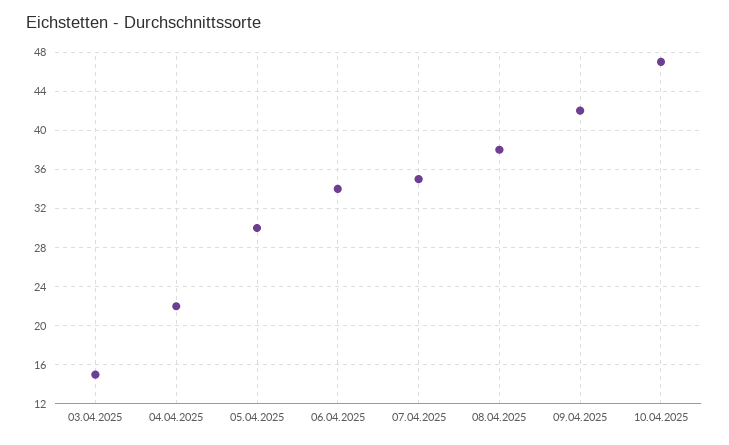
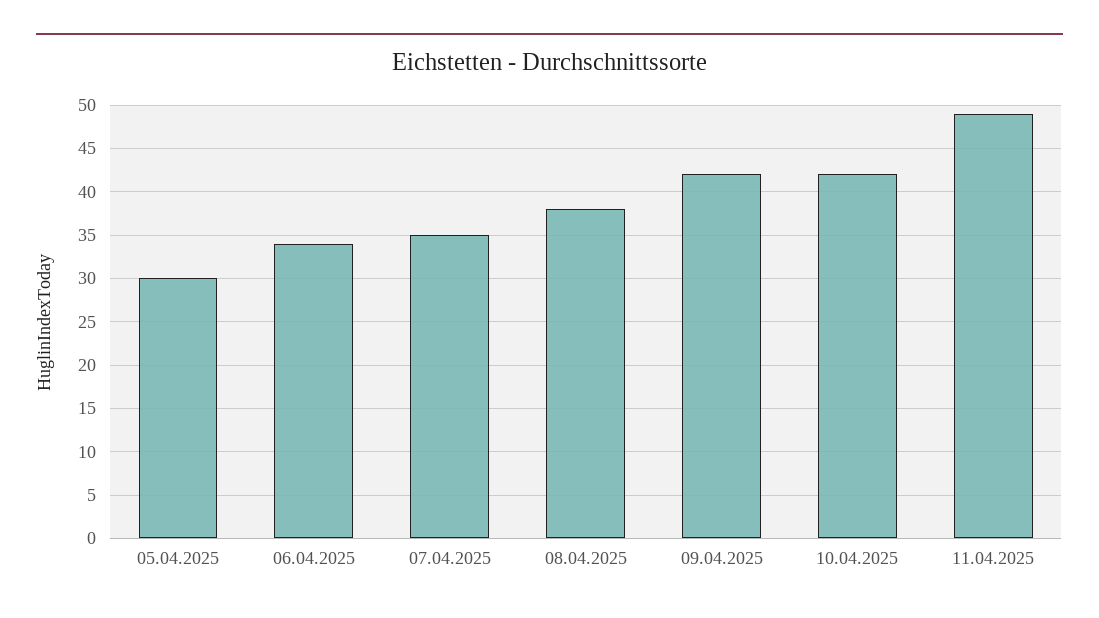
03.04.2025: 15 -> none
04.04.2025: 22 -> none
10.04.2025: 47 -> 42
11.04.2025: none -> 49

